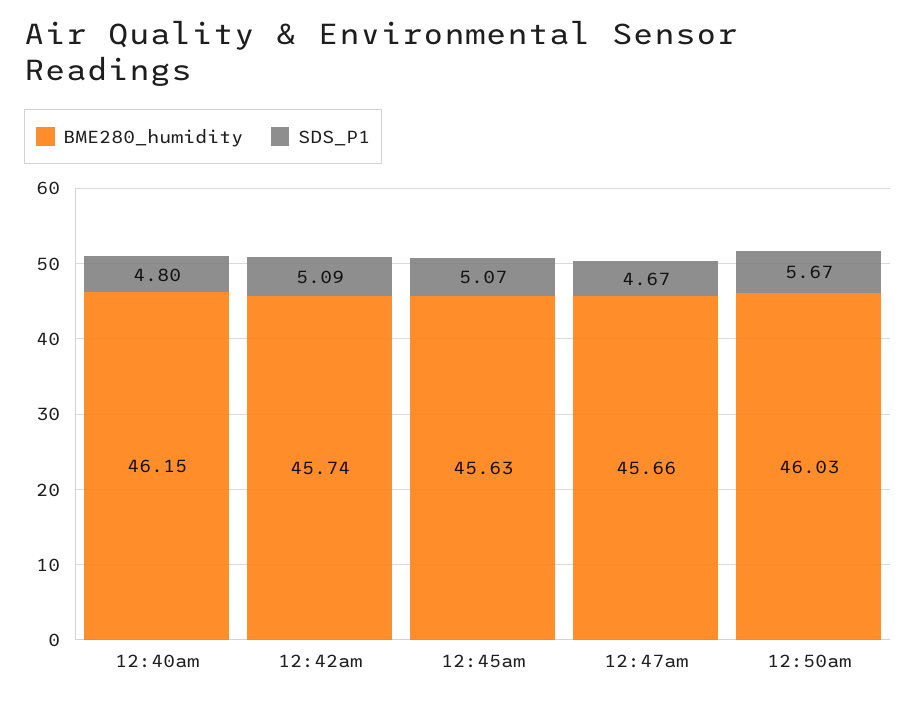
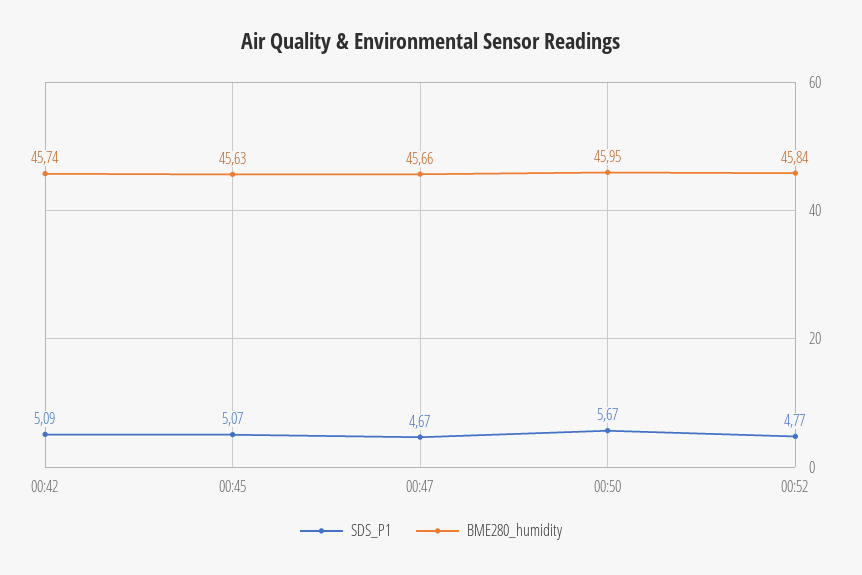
BME280_humidity, 12:40am: 46.15 -> none
SDS_P1, 12:40am: 4.8 -> none
BME280_humidity, 12:50am: 46.03 -> 45.95
SDS_P1, 00:52: none -> 4.77
BME280_humidity, 00:52: none -> 45.84

